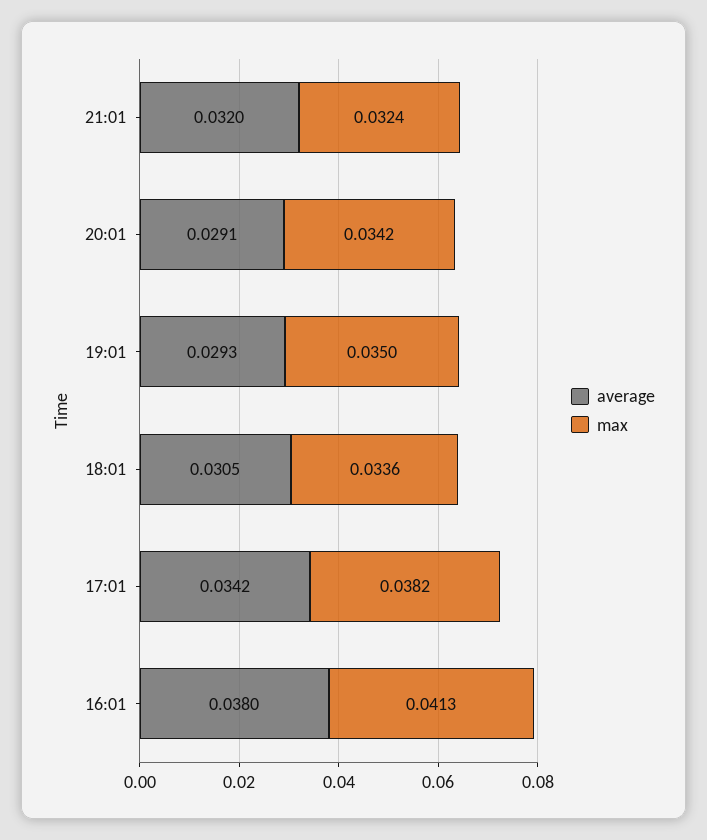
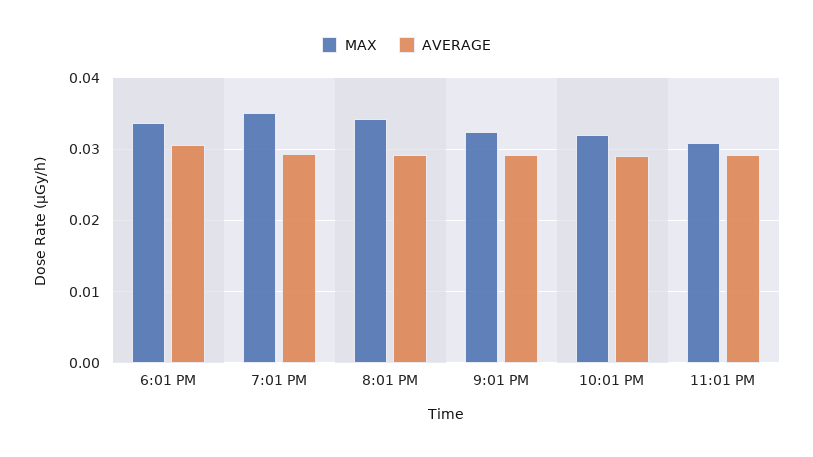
average, 21:01: 0.032 -> 0.029
average, 17:01: 0.0342 -> none
max, 17:01: 0.0382 -> none
average, 16:01: 0.038 -> none
max, 16:01: 0.0413 -> none
max, 10:01 PM: none -> 0.032
average, 10:01 PM: none -> 0.029
max, 11:01 PM: none -> 0.031
average, 11:01 PM: none -> 0.029

